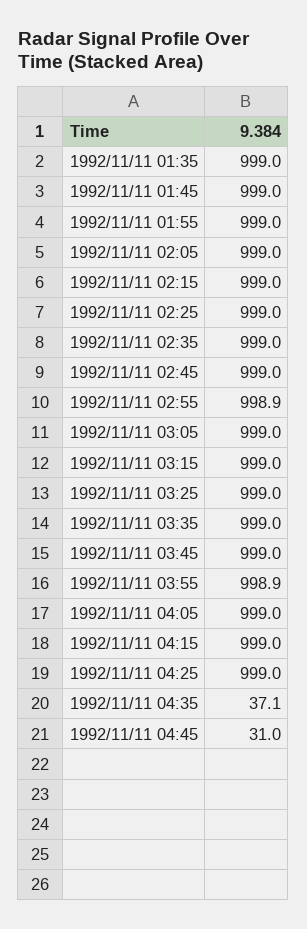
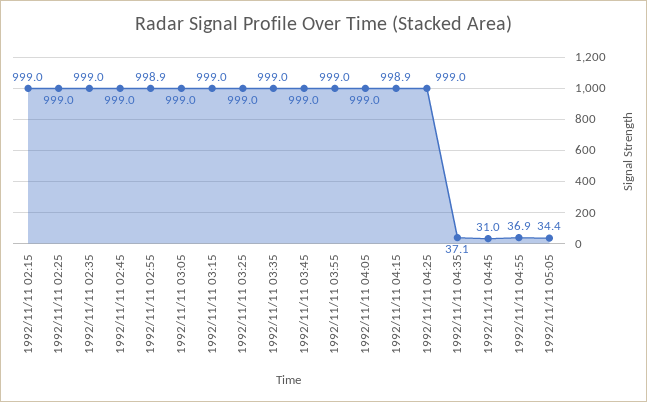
1992/11/11 01:35: 999 -> none
1992/11/11 01:45: 999 -> none
1992/11/11 01:55: 999 -> none
1992/11/11 02:05: 999 -> none
1992/11/11 03:55: 998.9 -> 999
1992/11/11 04:15: 999 -> 998.9
1992/11/11 04:55: none -> 36.9
1992/11/11 05:05: none -> 34.4

